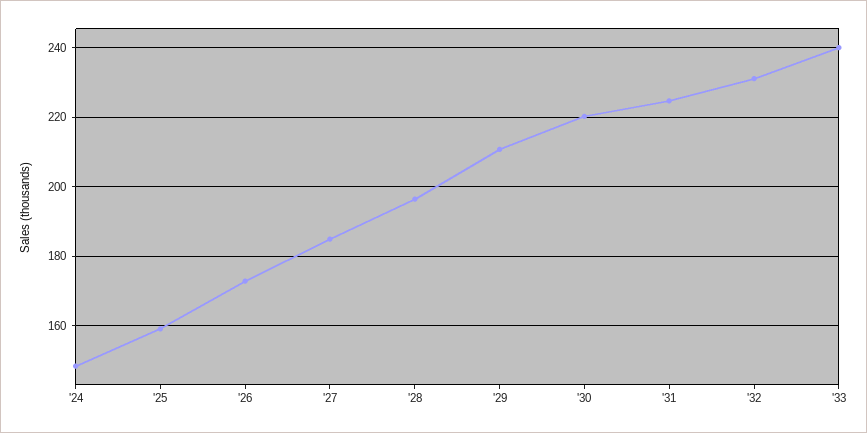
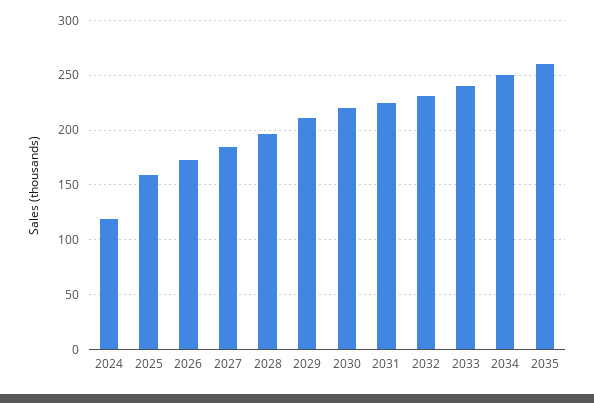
'24: 148 -> 120
2034: none -> 250
2035: none -> 260

